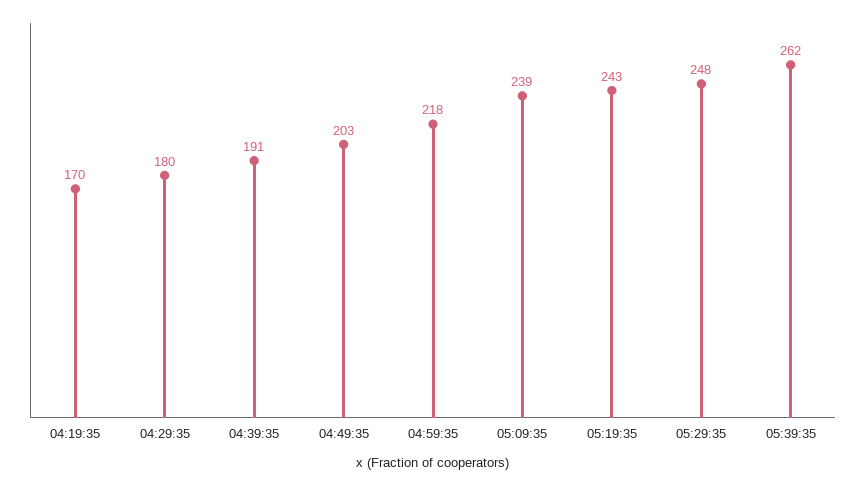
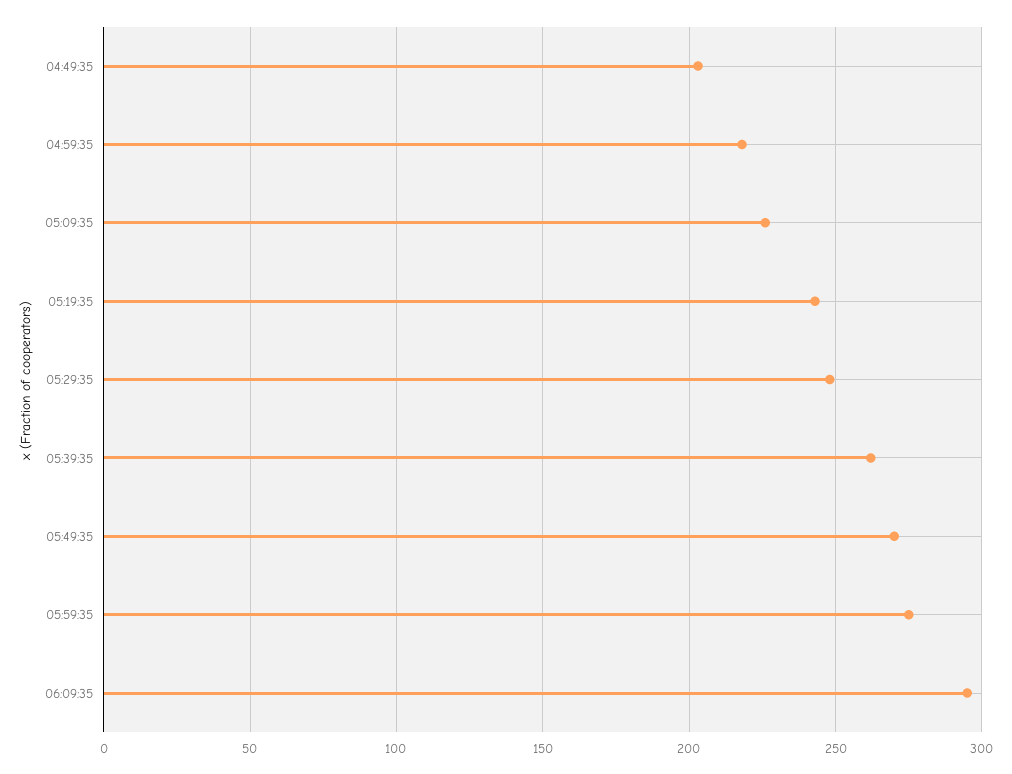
04:19:35: 170 -> none
04:29:35: 180 -> none
04:39:35: 191 -> none
05:09:35: 239 -> 225
05:49:35: none -> 270
05:59:35: none -> 275
06:09:35: none -> 295

